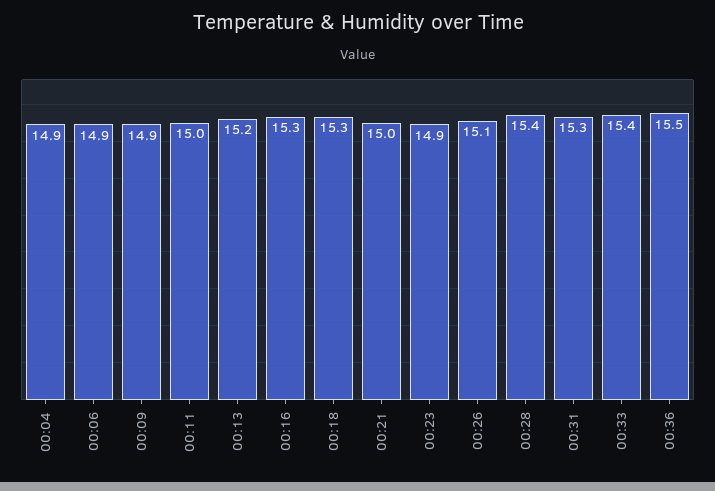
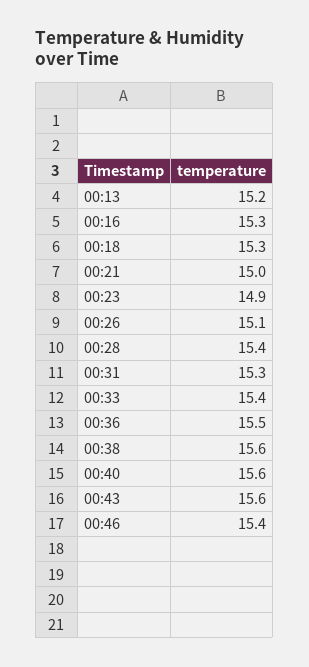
00:04: 14.9 -> none
00:06: 14.9 -> none
00:09: 14.9 -> none
00:11: 15 -> none
00:38: none -> 15.6
00:40: none -> 15.6
00:43: none -> 15.6
00:46: none -> 15.4

